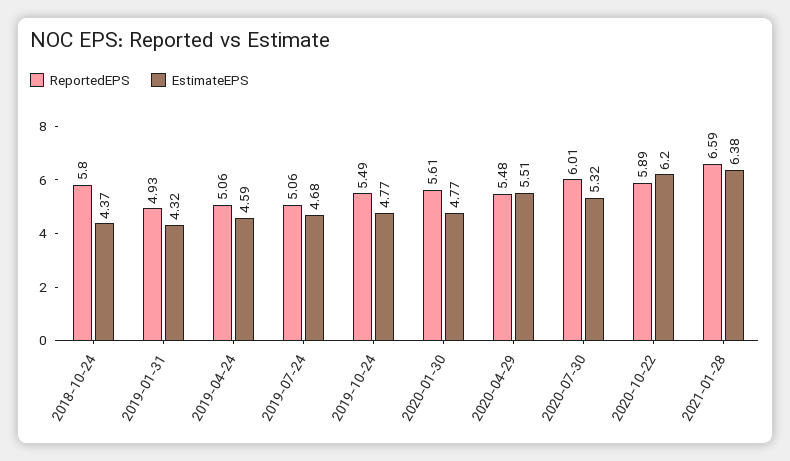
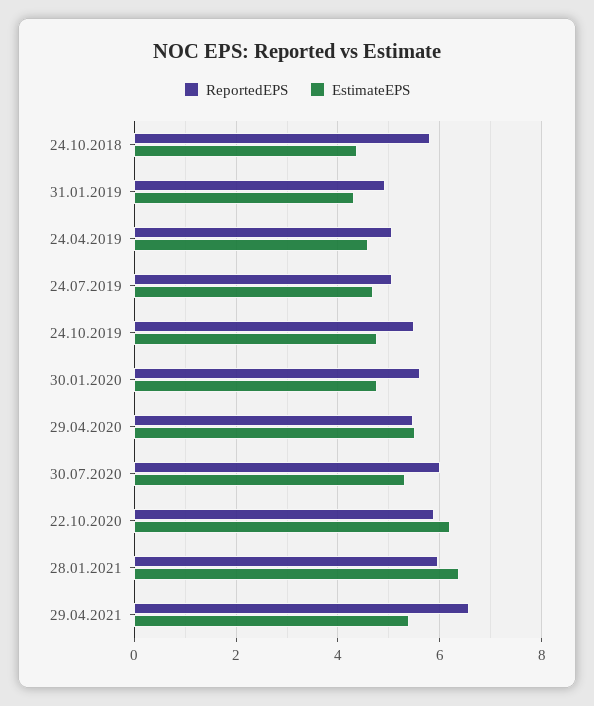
ReportedEPS, 2021-01-28: 6.59 -> 6
ReportedEPS, 29.04.2021: none -> 6.6
EstimateEPS, 29.04.2021: none -> 5.4

